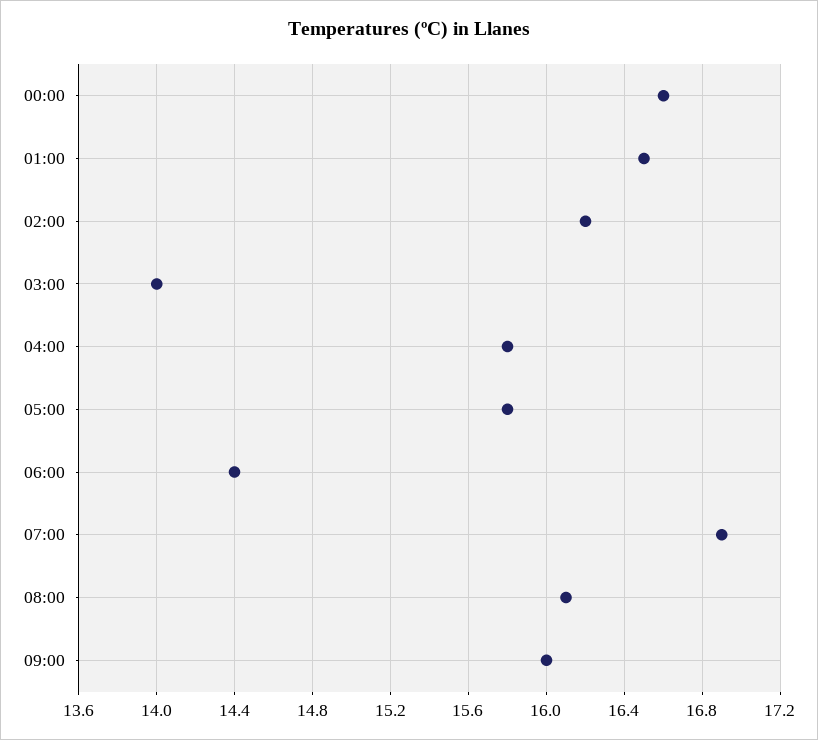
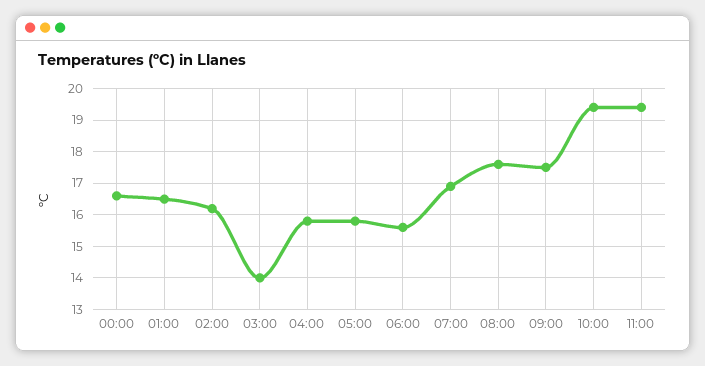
06:00: 14.4 -> 15.5
08:00: 16.1 -> 17.5
09:00: 16 -> 17.5
10:00: none -> 19.5
11:00: none -> 19.5

